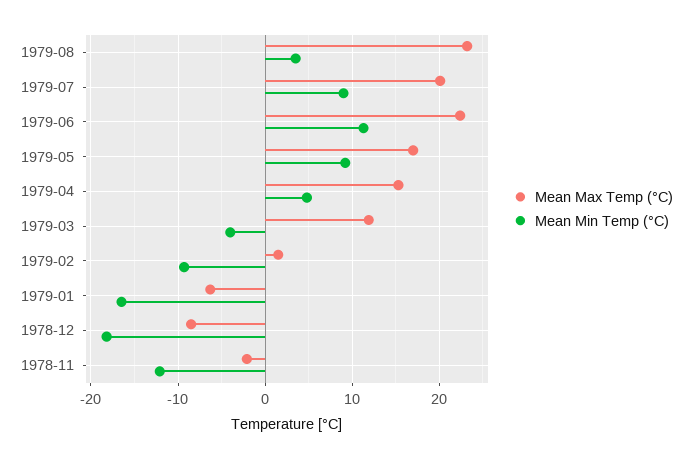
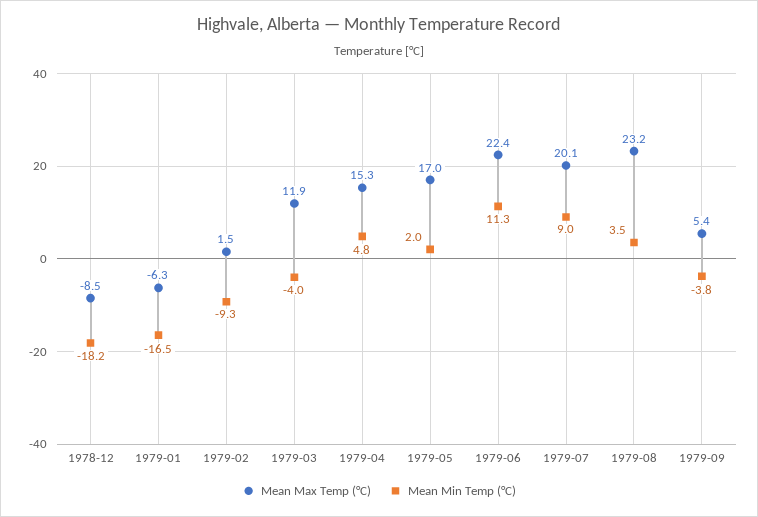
Mean Min Temp (°C), 1979-05: 9 -> 2
Mean Max Temp (°C), 1978-11: -2 -> none
Mean Min Temp (°C), 1978-11: -12 -> none
Mean Max Temp (°C), 1979-09: none -> 5.4
Mean Min Temp (°C), 1979-09: none -> -3.8

